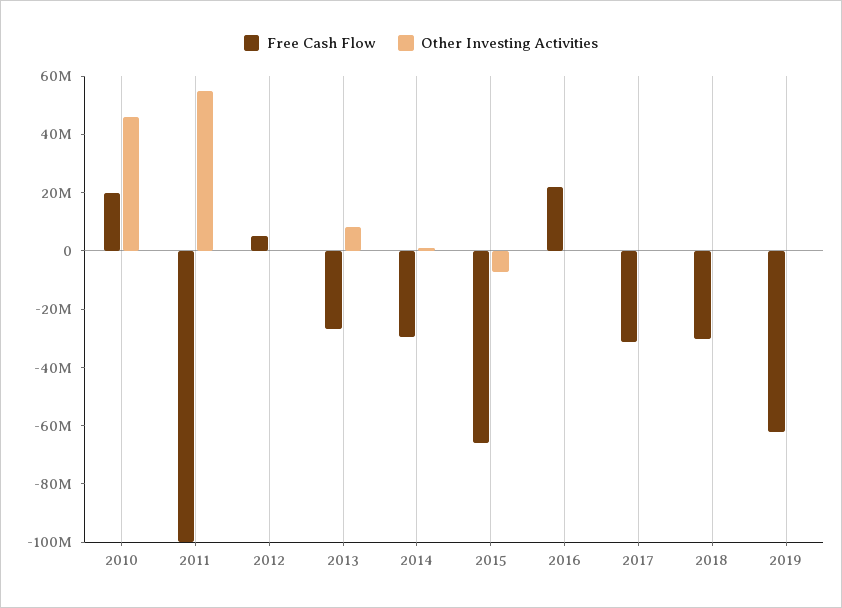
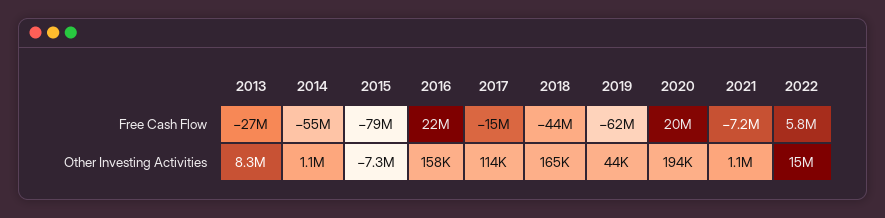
Free Cash Flow, 2010: 20000000 -> none
Other Investing Activities, 2010: 45000000 -> none
Free Cash Flow, 2011: -100000000 -> none
Other Investing Activities, 2011: 55000000 -> none
Free Cash Flow, 2012: 5000000 -> none
Other Investing Activities, 2012: 0 -> none
Free Cash Flow, 2014: -30000000 -> -55000000
Free Cash Flow, 2015: -65000000 -> -79000000
Free Cash Flow, 2017: -30000000 -> -15000000
Free Cash Flow, 2018: -30000000 -> -44000000
Free Cash Flow, 2020: none -> 20000000
Free Cash Flow, 2021: none -> -7200000
Free Cash Flow, 2022: none -> 5800000
Other Investing Activities, 2020: none -> 194000
Other Investing Activities, 2021: none -> 1100000
Other Investing Activities, 2022: none -> 15000000

